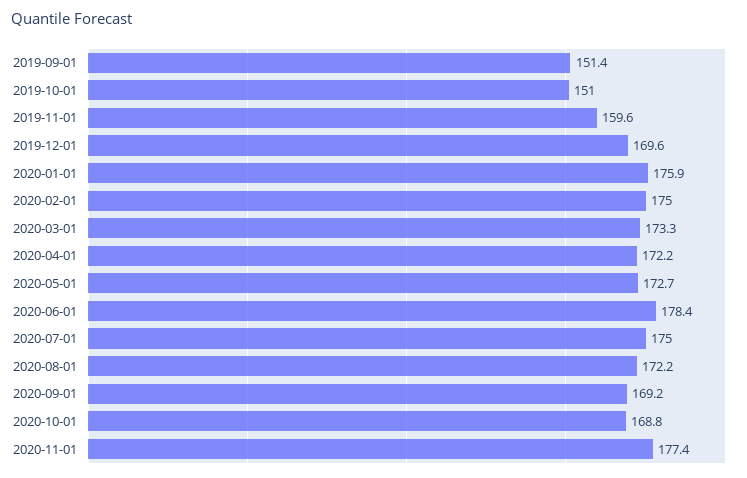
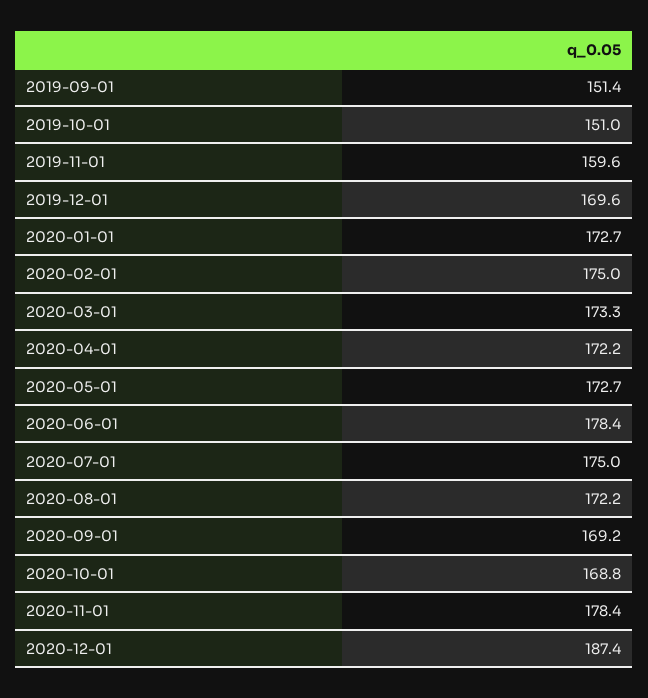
2020-01-01: 175.9 -> 172.7
2020-11-01: 177.4 -> 178.4
2020-12-01: none -> 187.4

